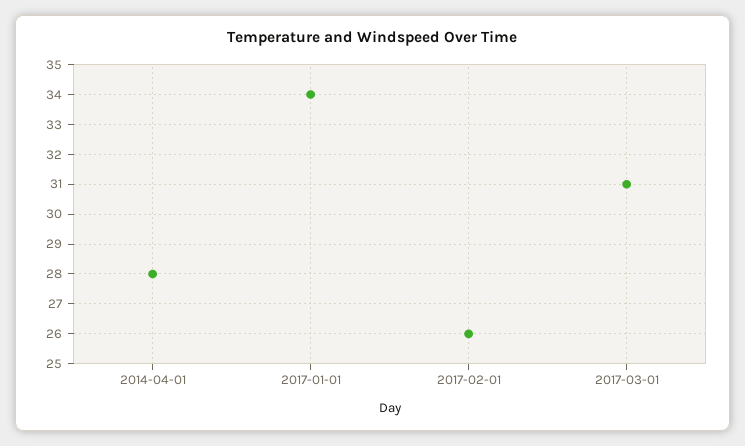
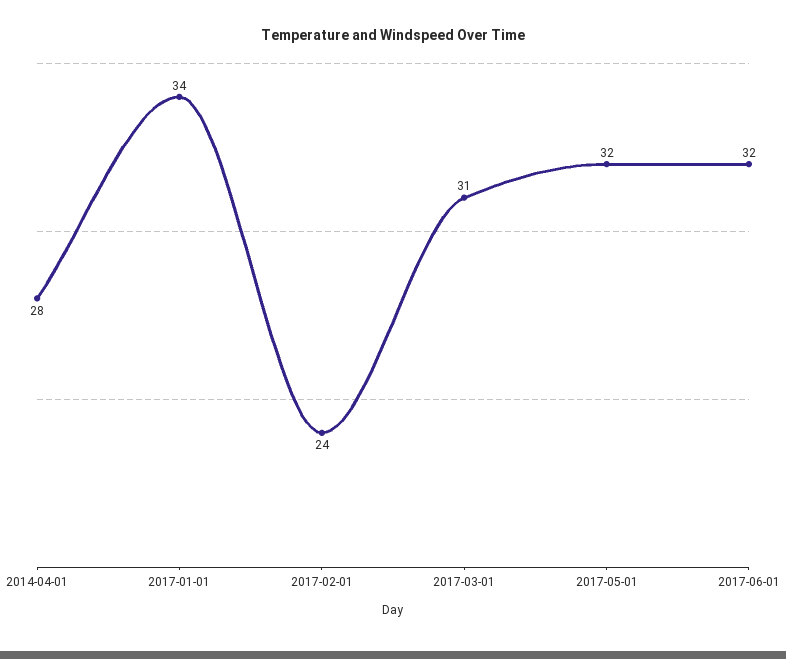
2017-02-01: 26 -> 24
2017-05-01: none -> 32
2017-06-01: none -> 32

